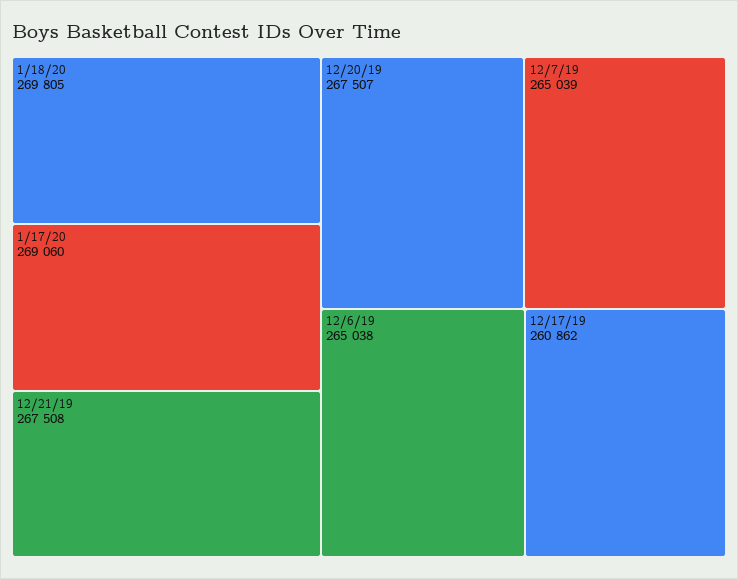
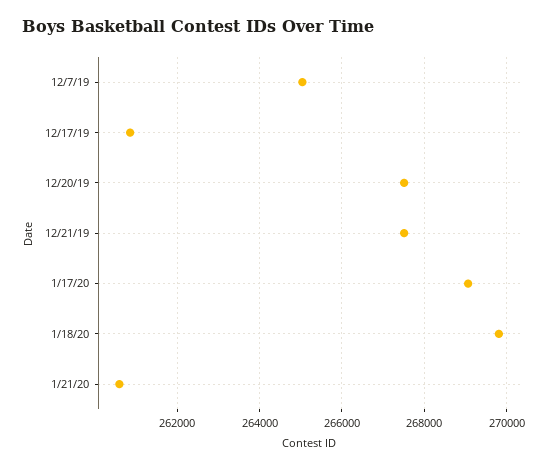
12/6/19: 265038 -> none
1/21/20: none -> 260600

